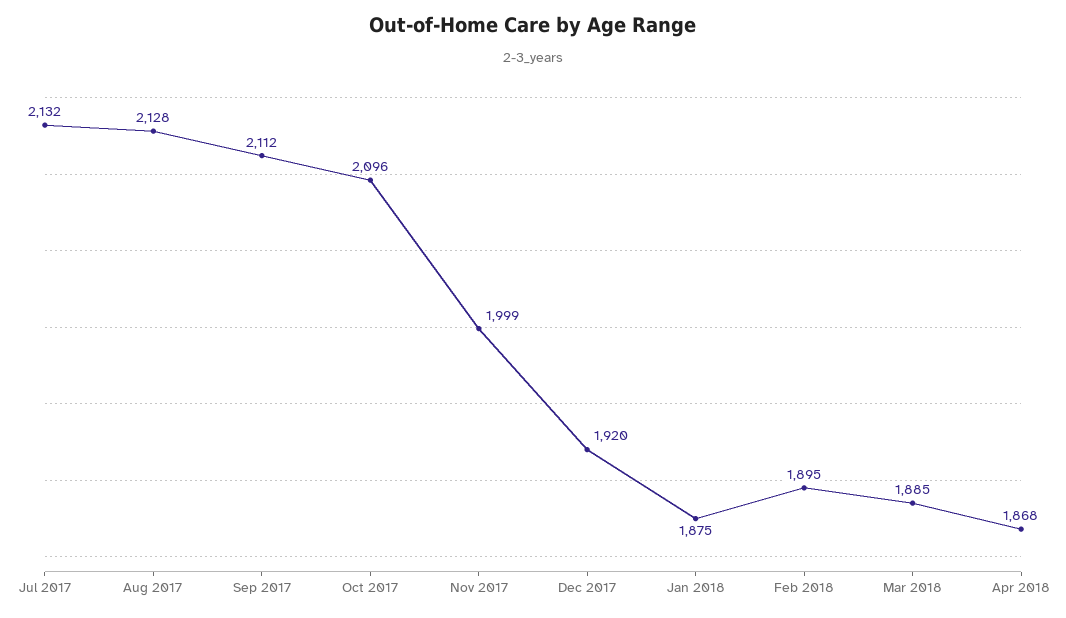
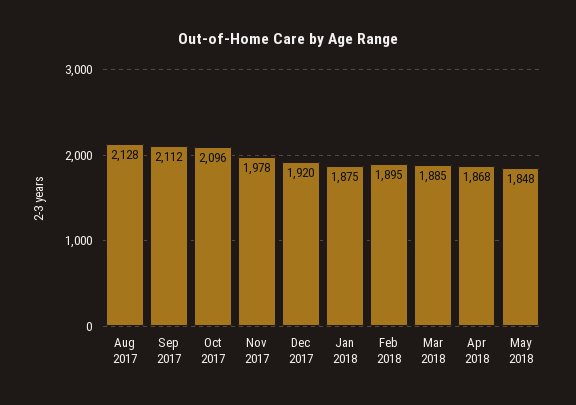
Jul 2017: 2132 -> none
Nov 2017: 1999 -> 1978
May 2018: none -> 1848

